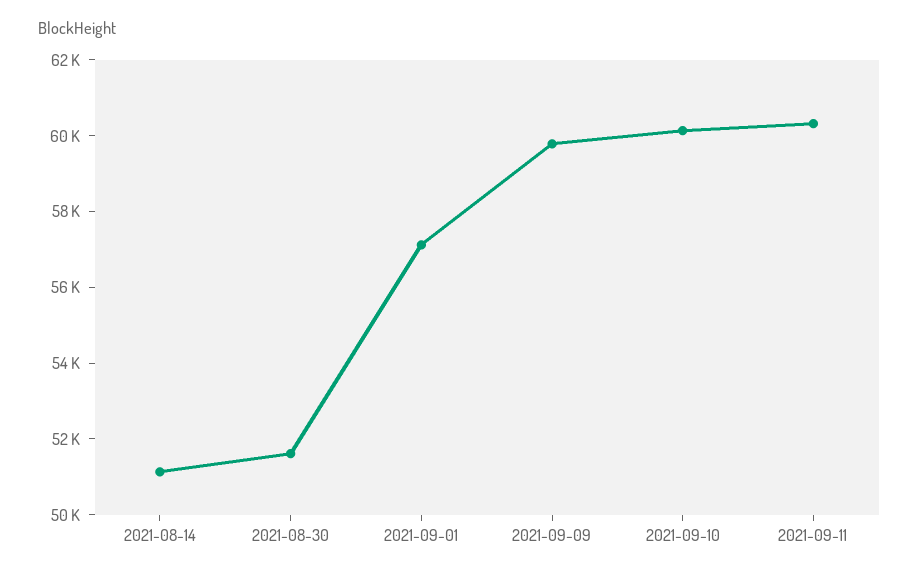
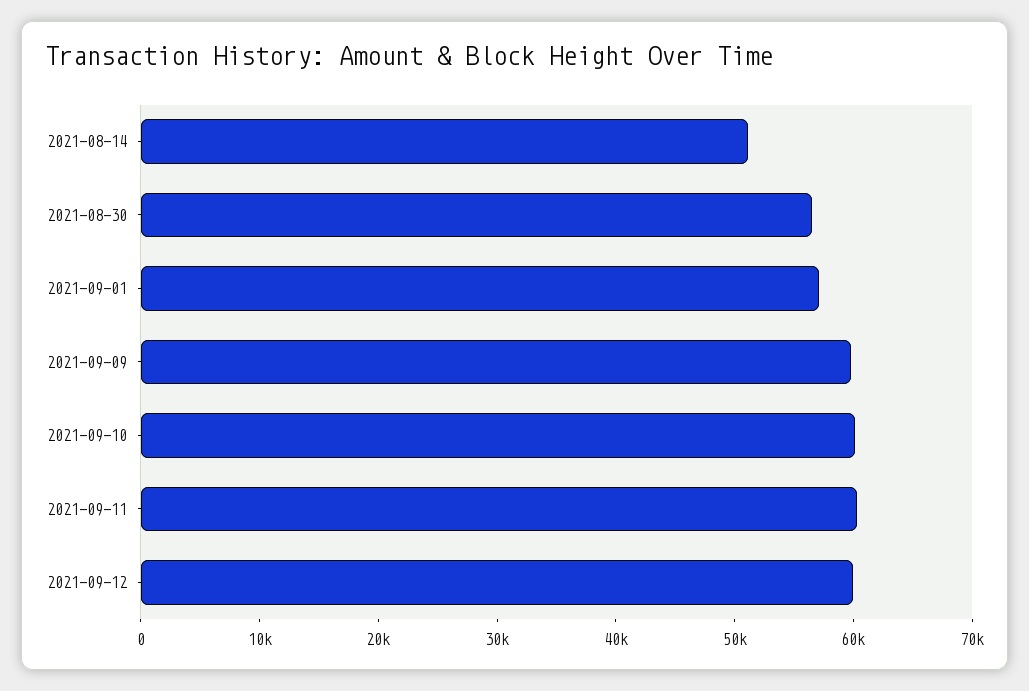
2021-08-30: 51500 -> 56000
2021-09-12: none -> 60000

